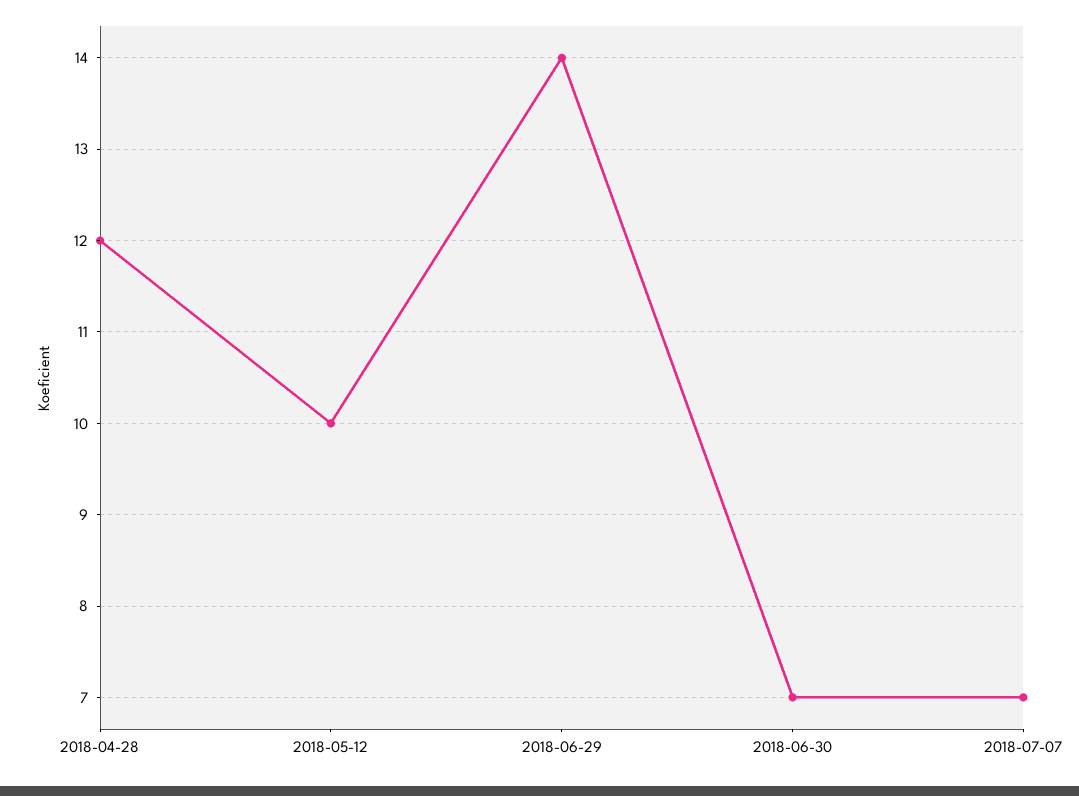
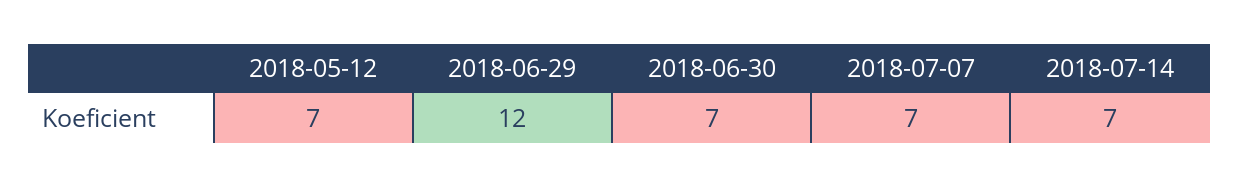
2018-04-28: 12 -> none
2018-05-12: 10 -> 7
2018-06-29: 14 -> 12
2018-07-14: none -> 7

